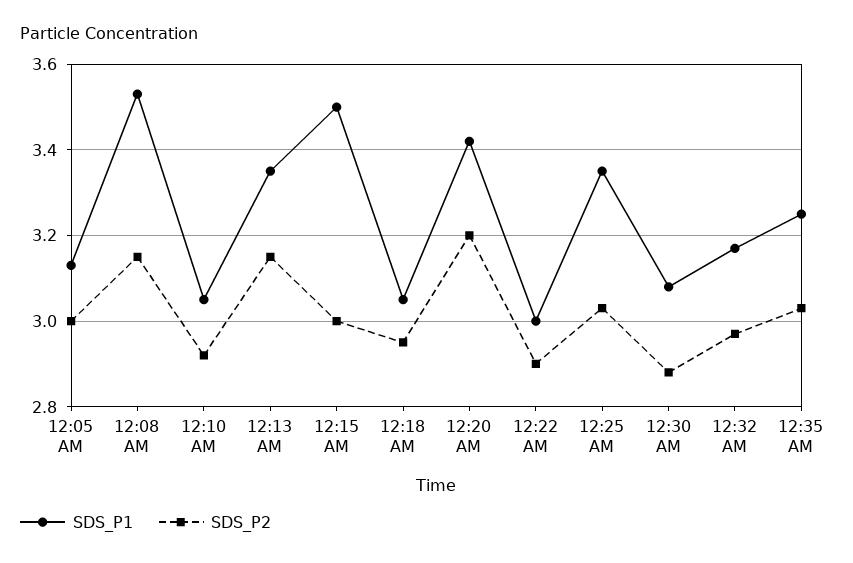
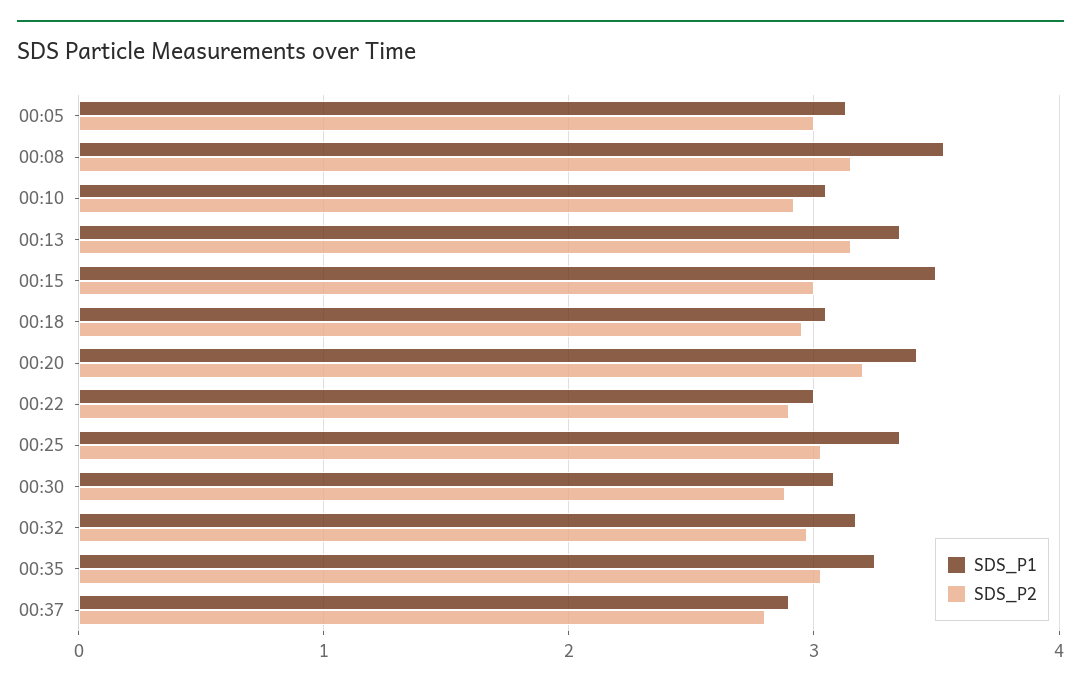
SDS_P1, 00:37: none -> 2.9
SDS_P2, 00:37: none -> 2.8

